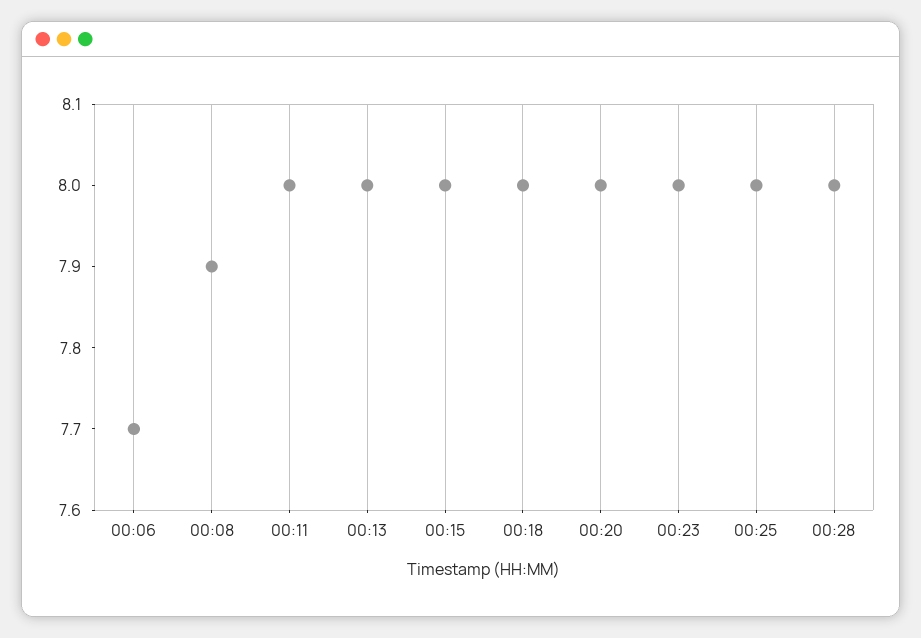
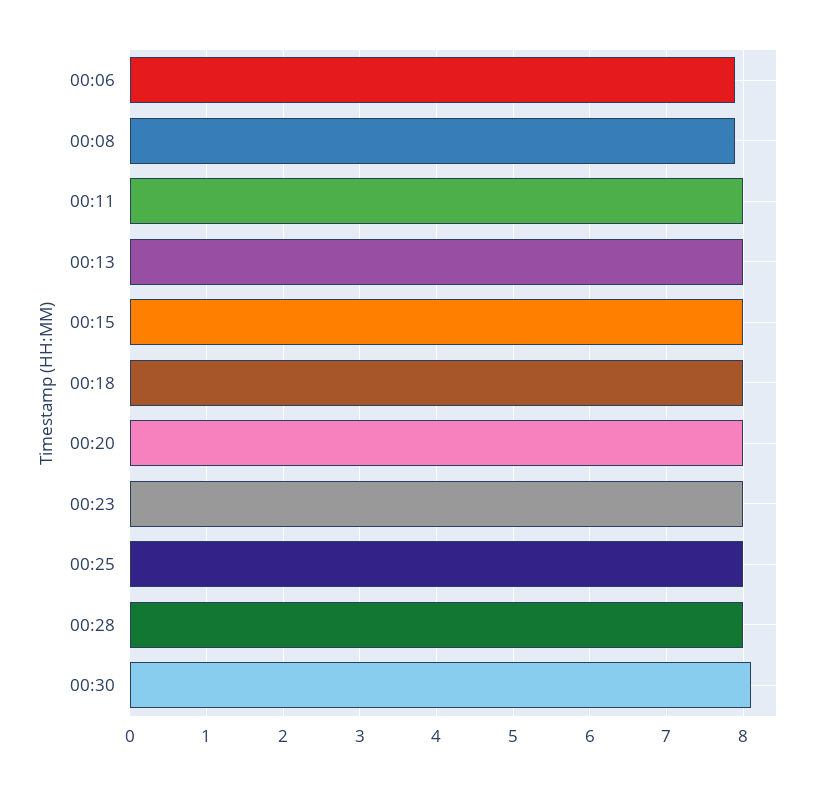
00:06: 7.7 -> 7.9
00:30: none -> 8.1

